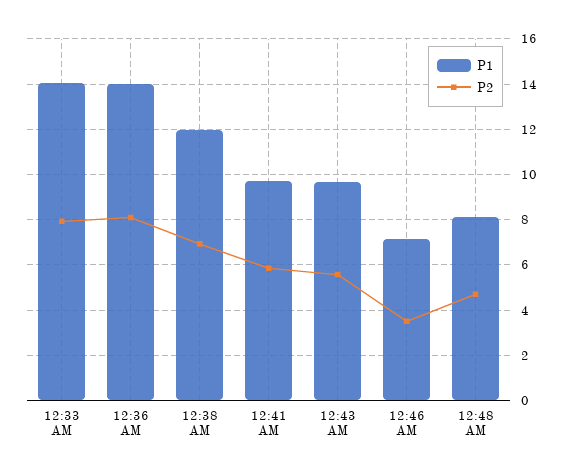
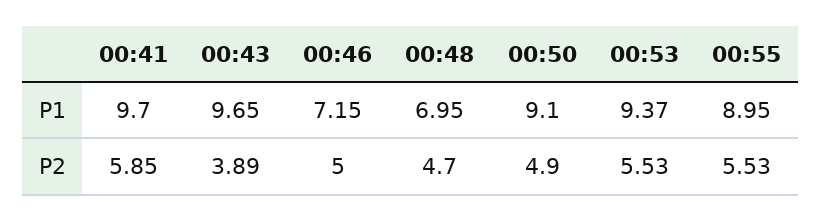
P1, 12:33 AM: 14 -> none
P2, 12:33 AM: 8 -> none
P1, 12:36 AM: 14 -> none
P2, 12:36 AM: 8 -> none
P1, 12:38 AM: 12 -> none
P2, 12:38 AM: 7 -> none
P2, 12:43 AM: 5.5 -> 3.89
P2, 12:46 AM: 3.5 -> 5
P1, 12:48 AM: 8 -> 6.95
P1, 00:50: none -> 9.1
P1, 00:53: none -> 9.37
P1, 00:55: none -> 8.95
P2, 00:50: none -> 4.9
P2, 00:53: none -> 5.53
P2, 00:55: none -> 5.53

